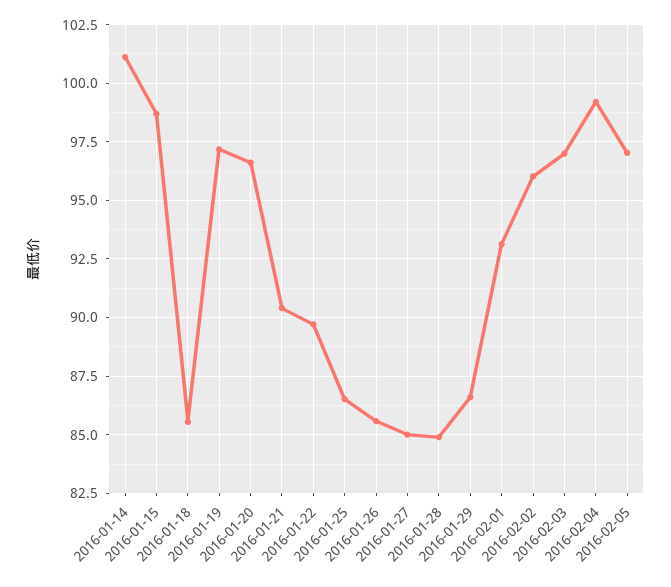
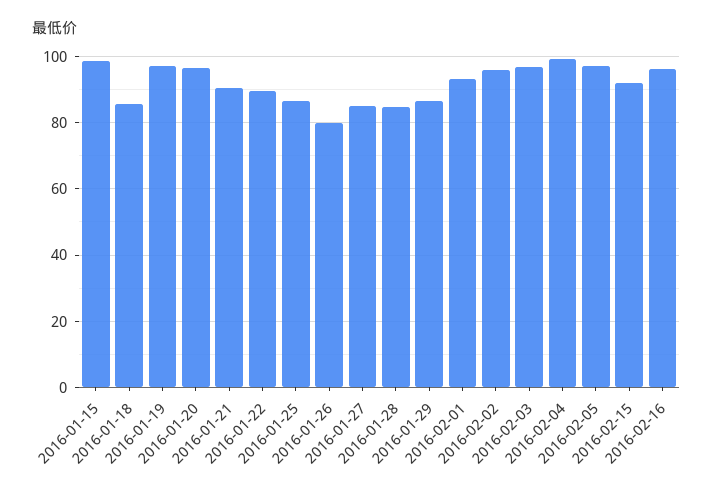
2016-01-14: 101 -> none
2016-01-26: 85.5 -> 80
2016-02-15: none -> 92
2016-02-16: none -> 96

